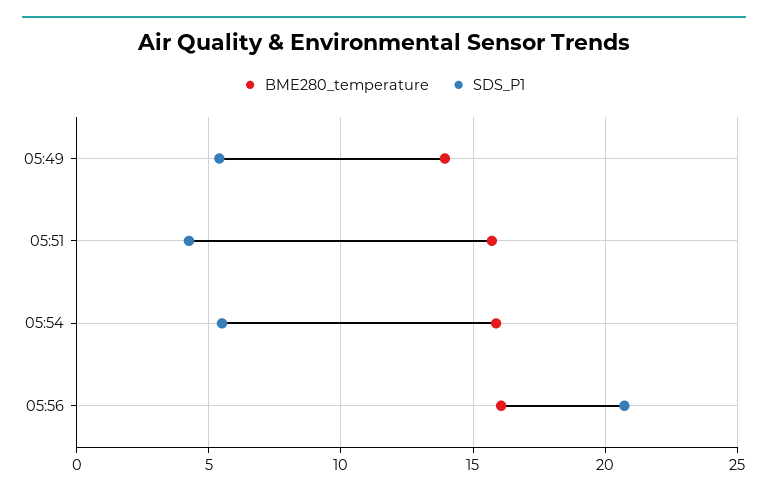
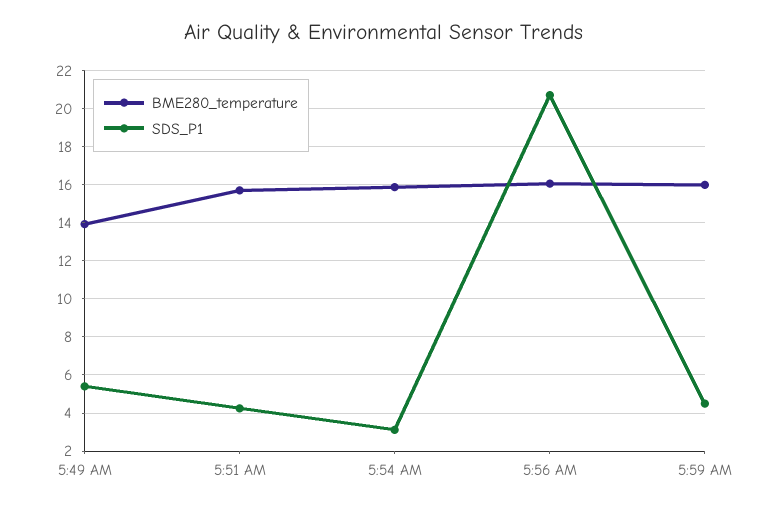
SDS_P1, 05:54: 5.5 -> 3
BME280_temperature, 5:59 AM: none -> 16
SDS_P1, 5:59 AM: none -> 4.5

